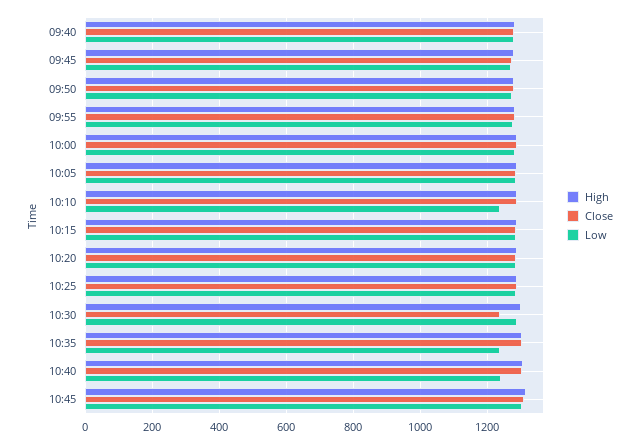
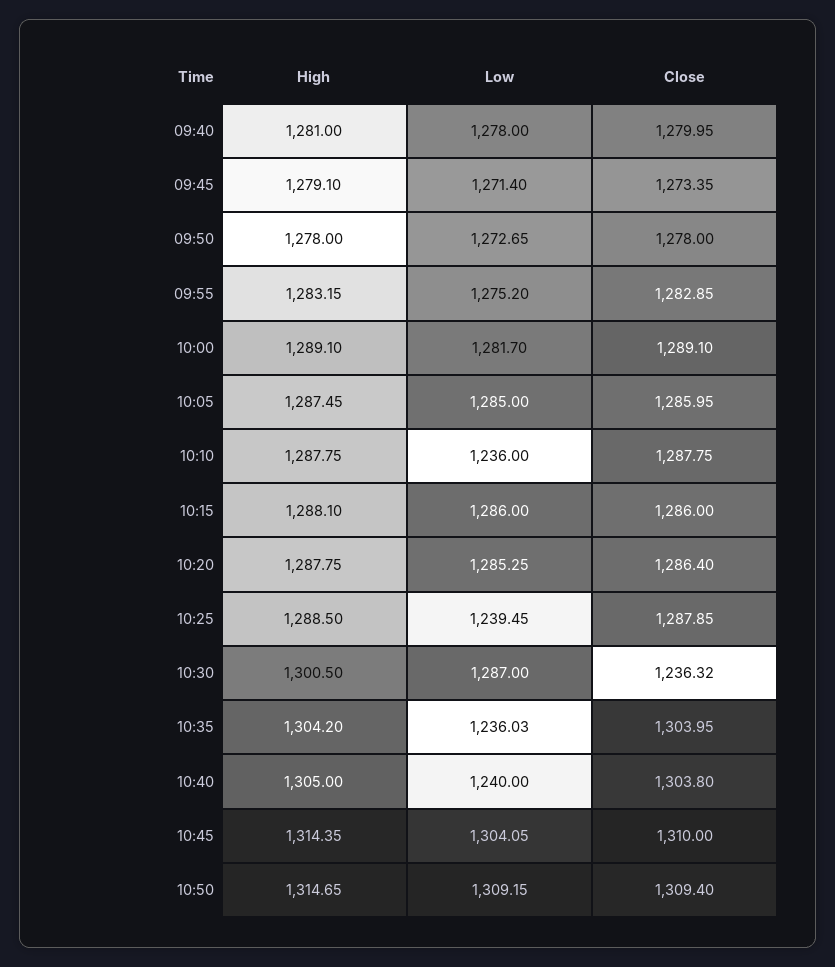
Low, 10:25: 1280 -> 1239.45
High, 10:50: none -> 1314.65
Low, 10:50: none -> 1309.15
Close, 10:50: none -> 1309.4

